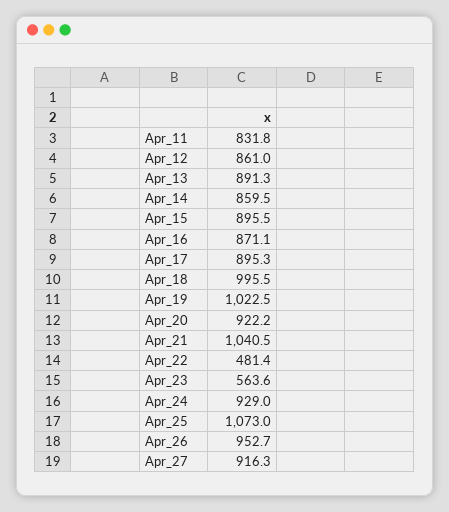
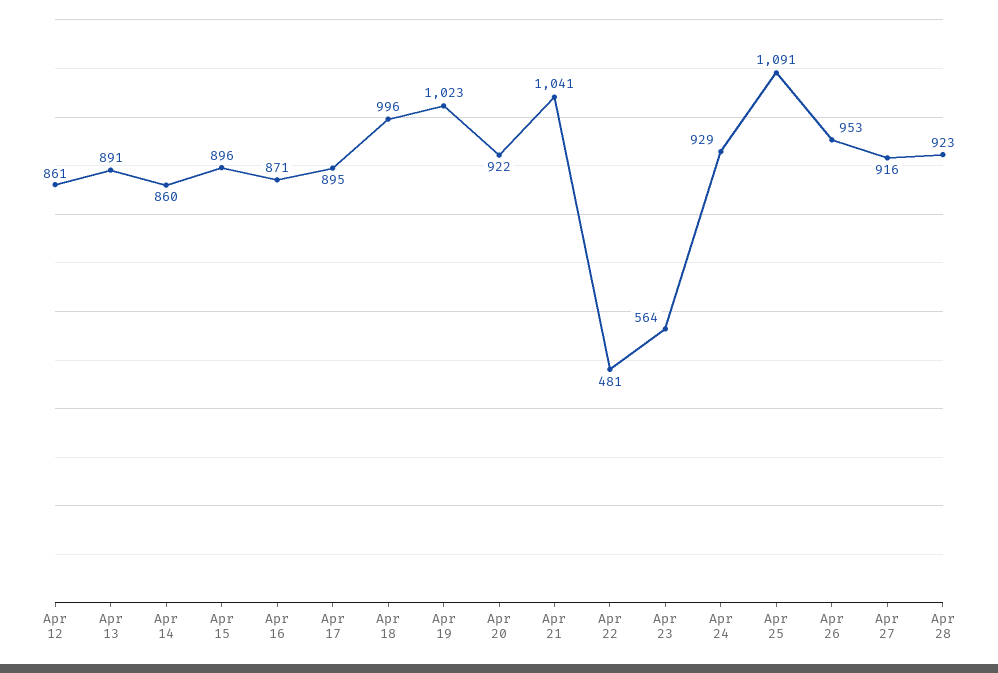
Apr_11: 831.8 -> none
Apr_25: 1073 -> 1091
Apr 28: none -> 923

